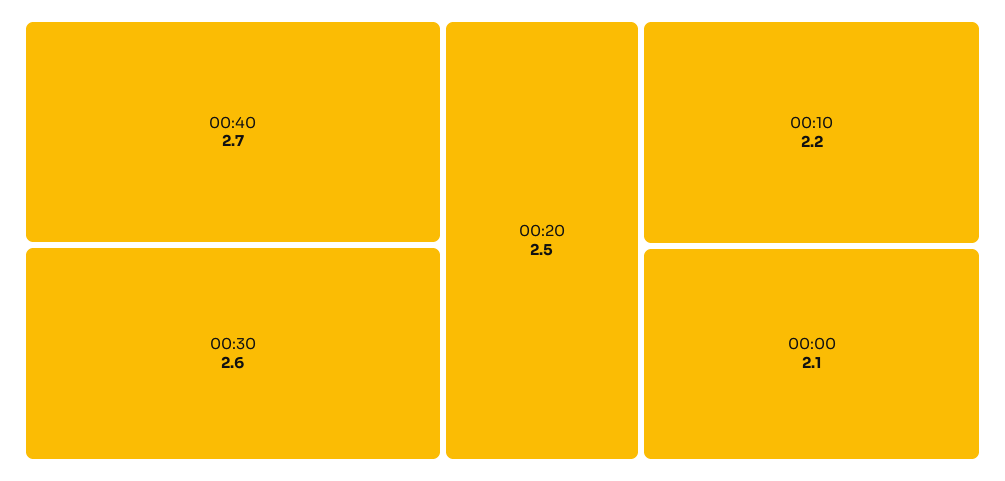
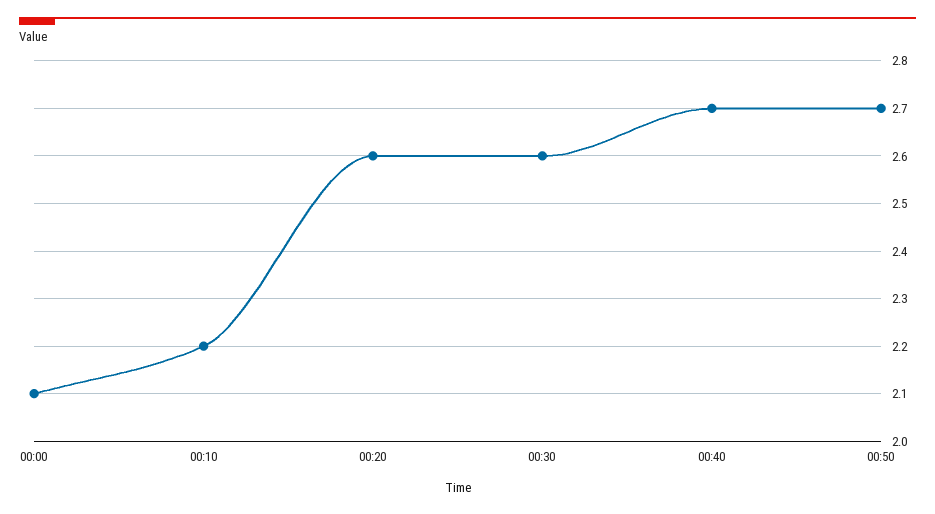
00:20: 2.5 -> 2.6
00:50: none -> 2.7

